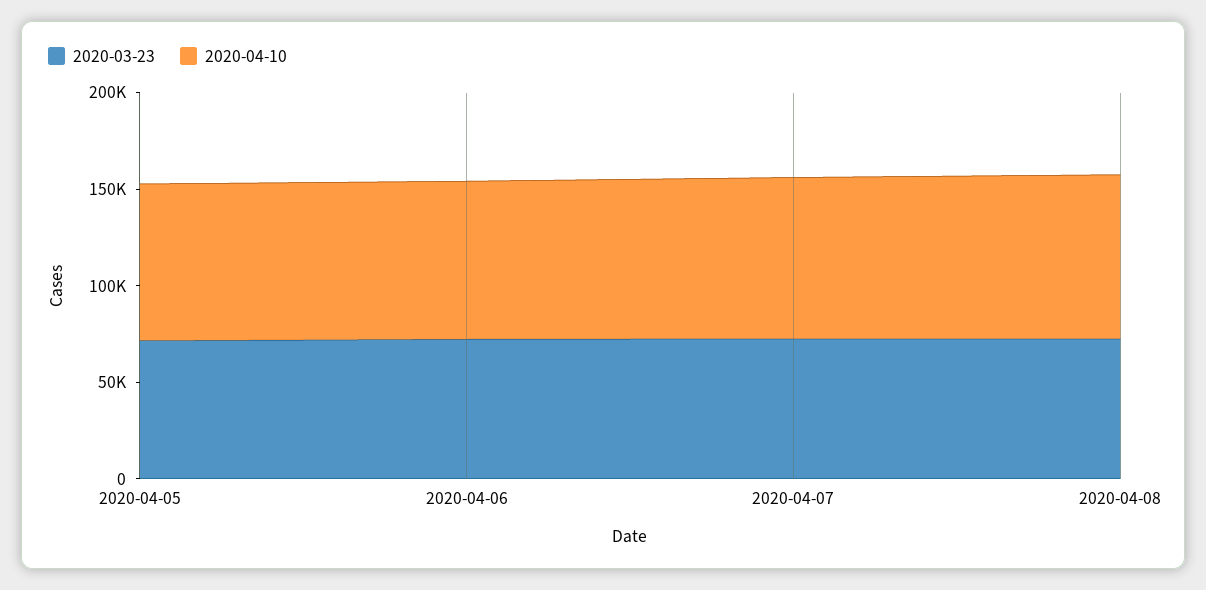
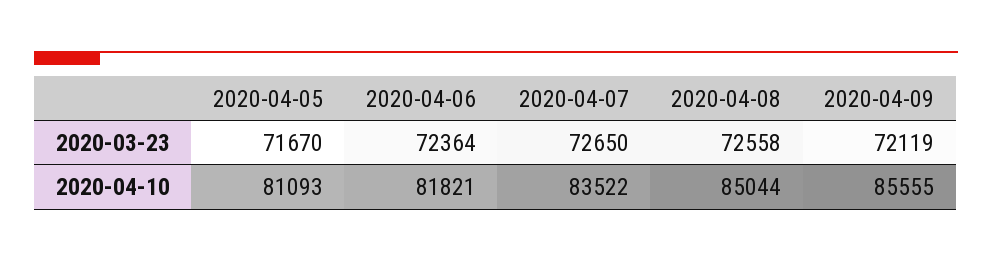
2020-03-23, 2020-04-09: none -> 72119
2020-04-10, 2020-04-09: none -> 85555

